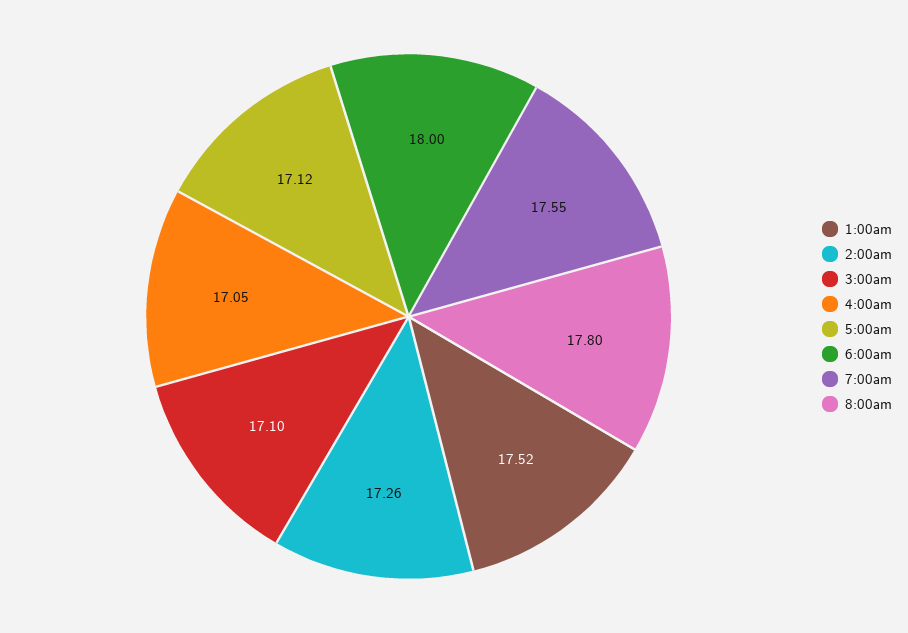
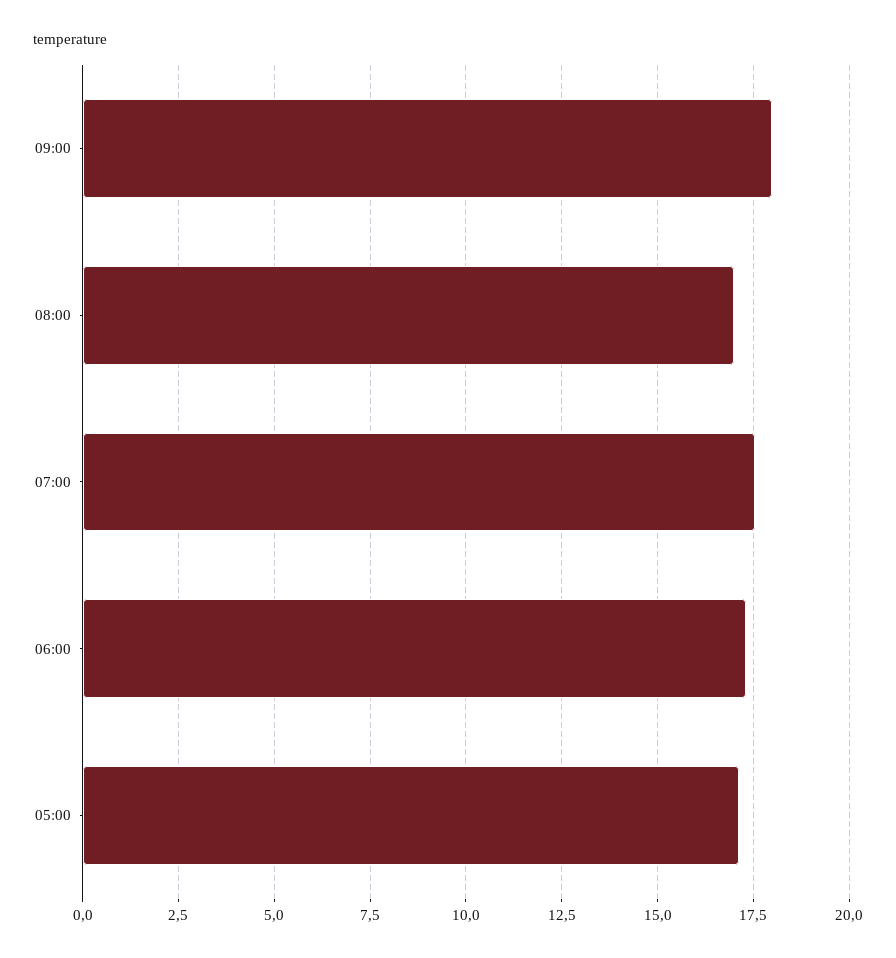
1:00am: 17.52 -> none
2:00am: 17.26 -> none
3:00am: 17.1 -> none
4:00am: 17.05 -> none
6:00am: 18 -> 17.25
8:00am: 17.8 -> 17
09:00: none -> 18

